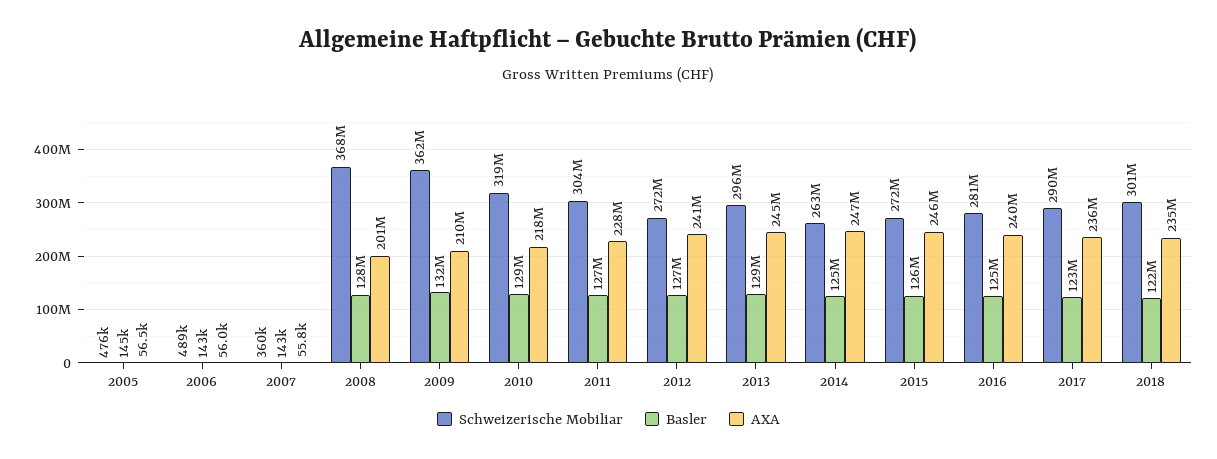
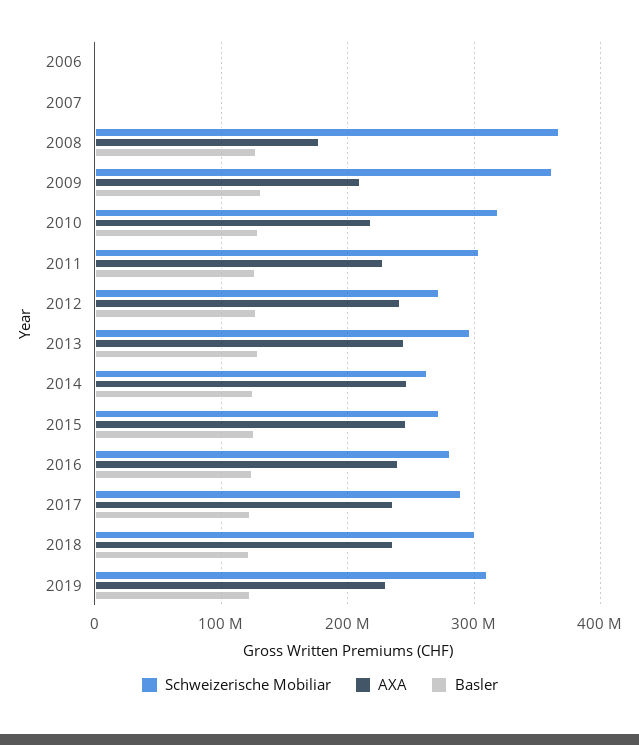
Schweizerische Mobiliar, 2005: 476000 -> none
Basler, 2005: 145000 -> none
AXA, 2005: 56500 -> none
AXA, 2008: 201000000 -> 180000000
Schweizerische Mobiliar, 2019: none -> 310000000
AXA, 2019: none -> 230000000
Basler, 2019: none -> 120000000

